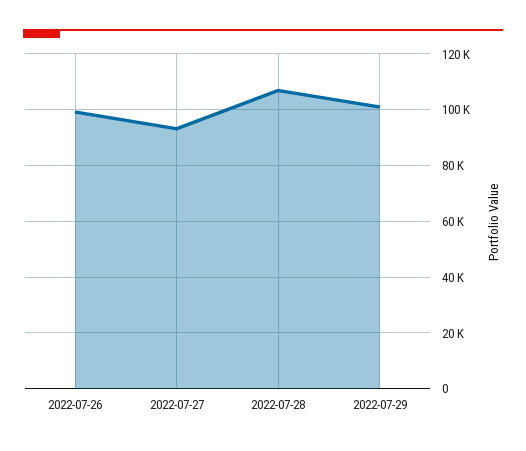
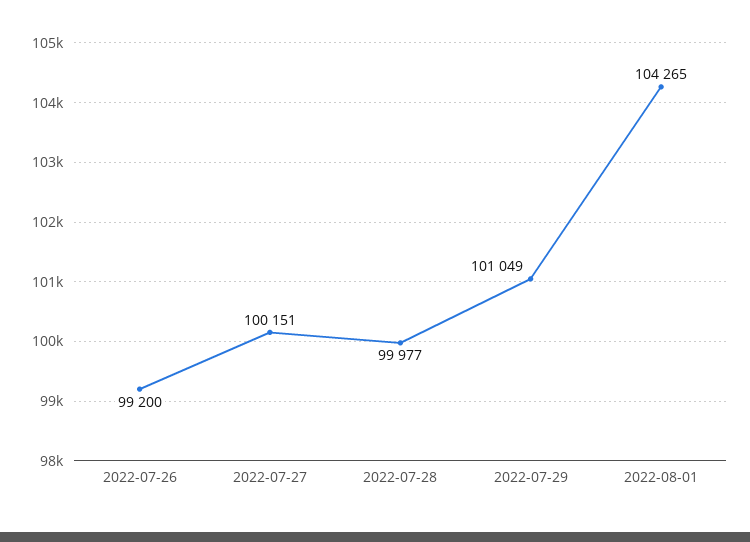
2022-07-27: 92500 -> 100151
2022-07-28: 107500 -> 99977
2022-08-01: none -> 104265

